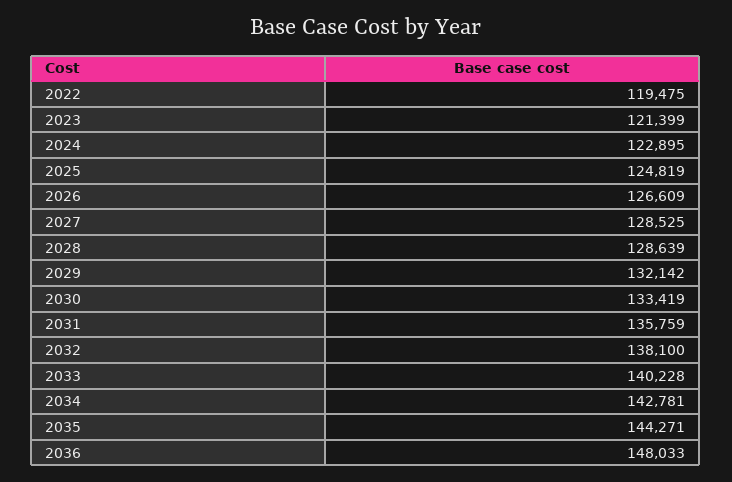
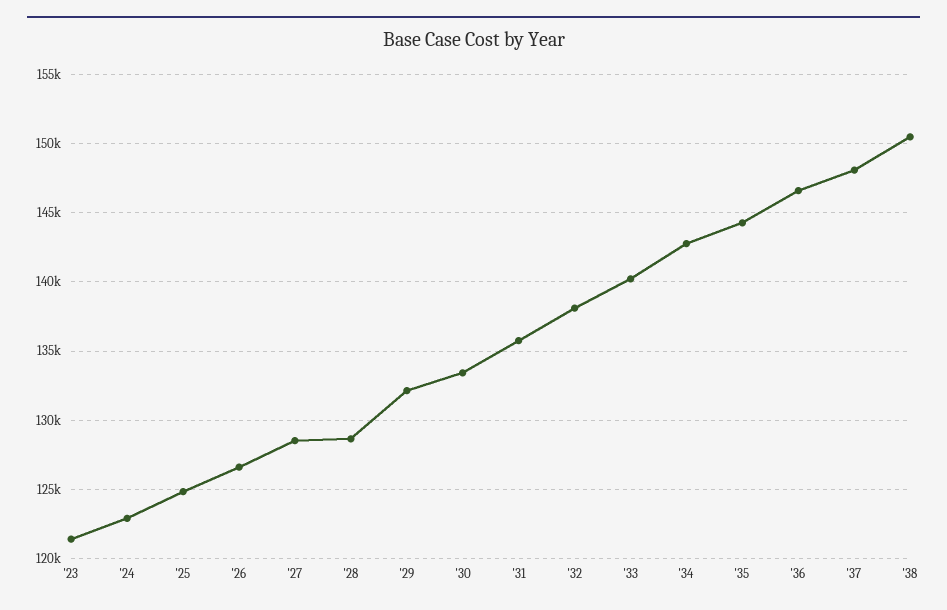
2022: 119475 -> none
2036: 148033 -> 146500
'37: none -> 148000
'38: none -> 150500

